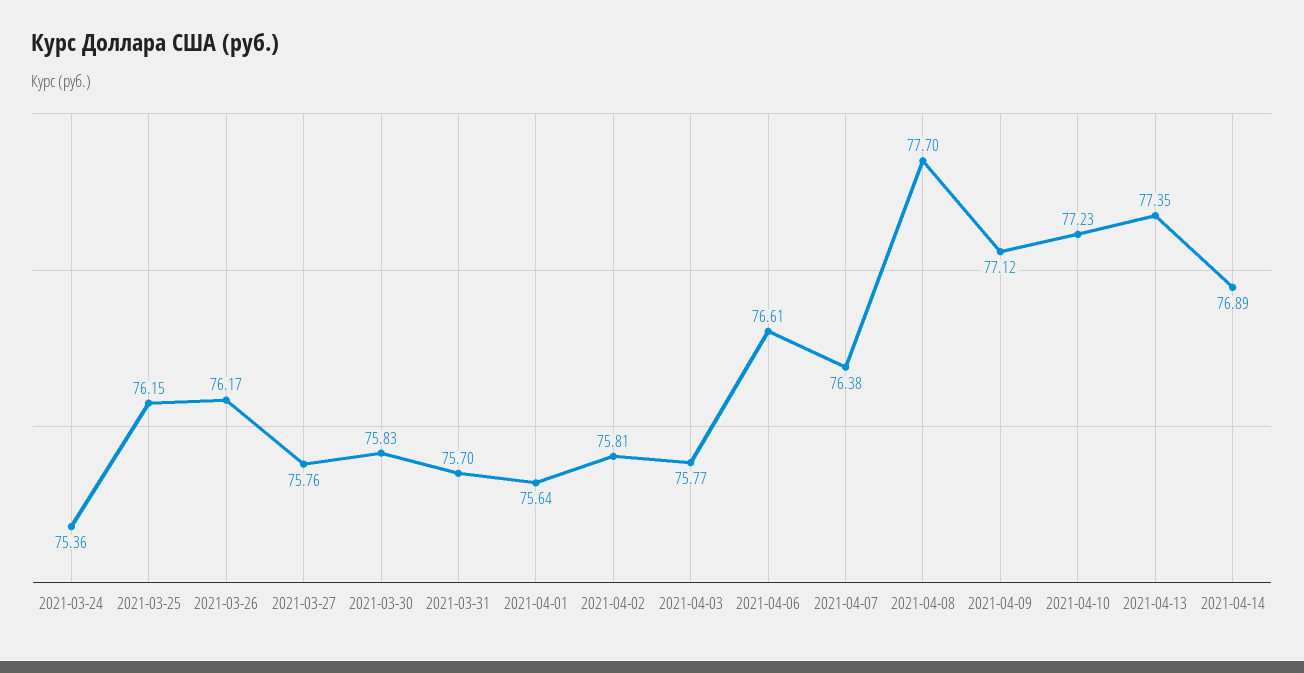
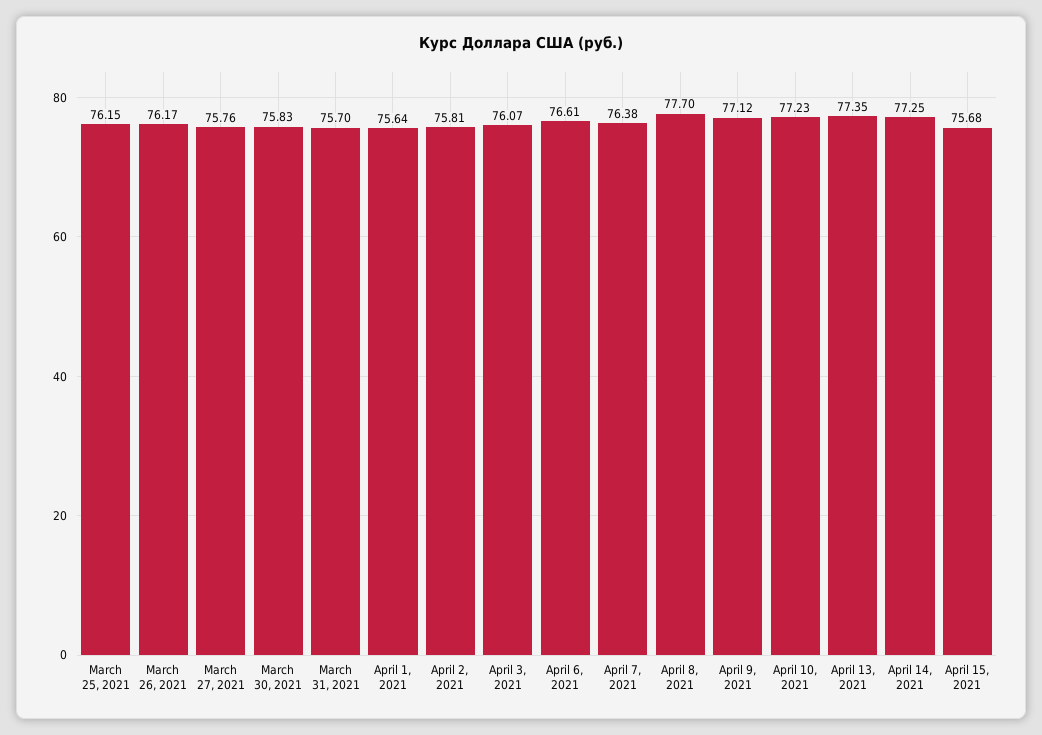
2021-03-24: 75.36 -> none
2021-04-03: 75.77 -> 76.07
2021-04-14: 76.89 -> 77.25
April 15, 2021: none -> 75.68

